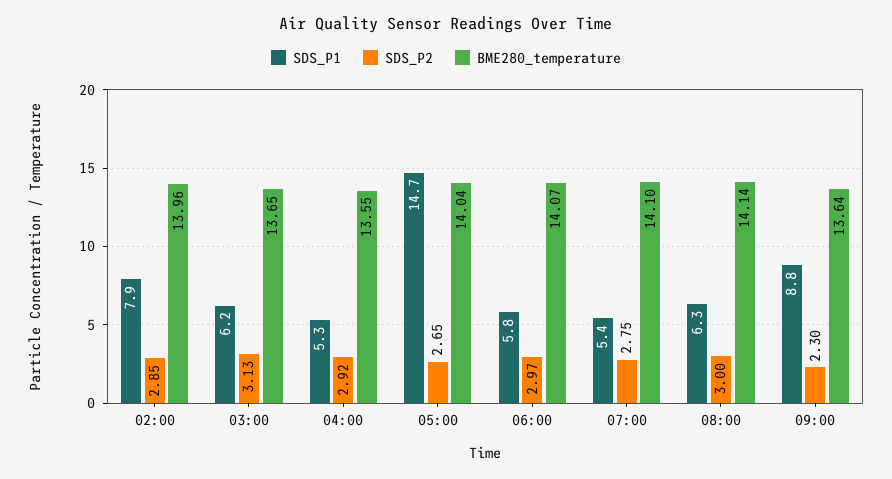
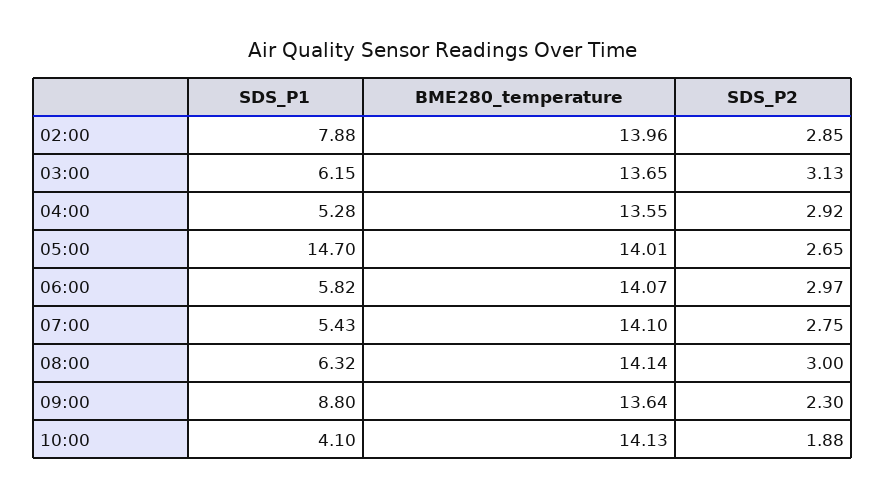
BME280_temperature, 05:00: 14.04 -> 14.01
SDS_P1, 10:00: none -> 4.1
BME280_temperature, 10:00: none -> 14.13
SDS_P2, 10:00: none -> 1.88

